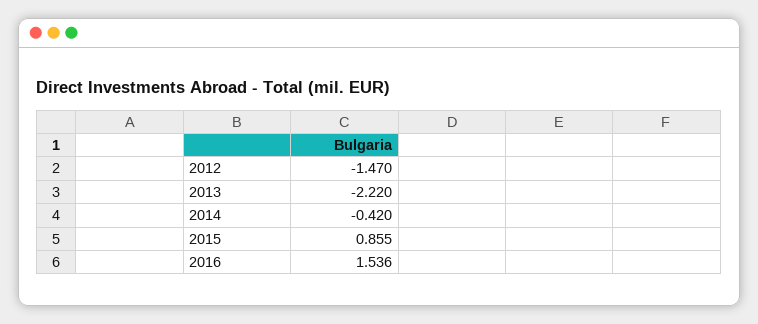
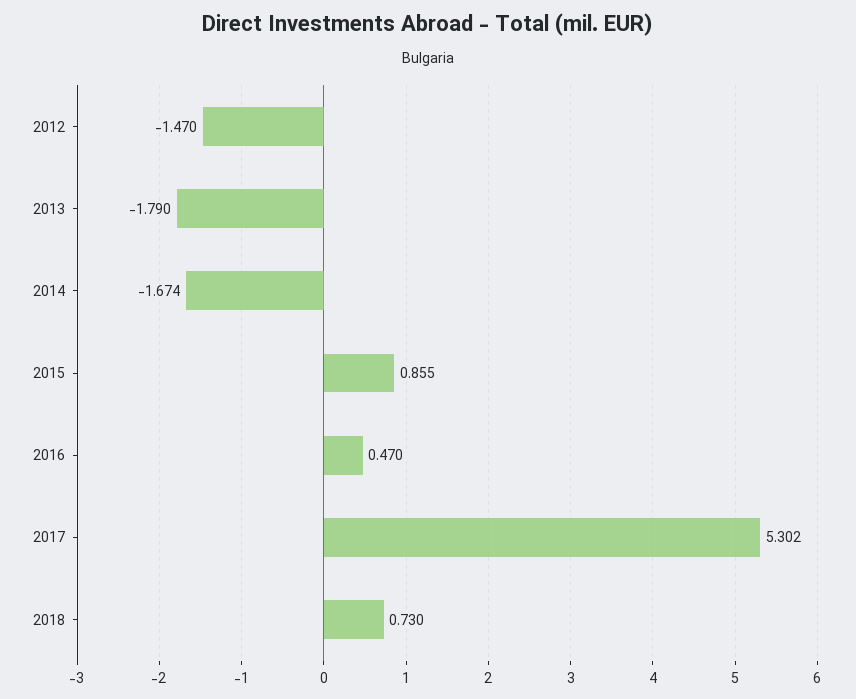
2013: -2.22 -> -1.79
2014: -0.42 -> -1.674
2016: 1.536 -> 0.47
2017: none -> 5.302
2018: none -> 0.73

